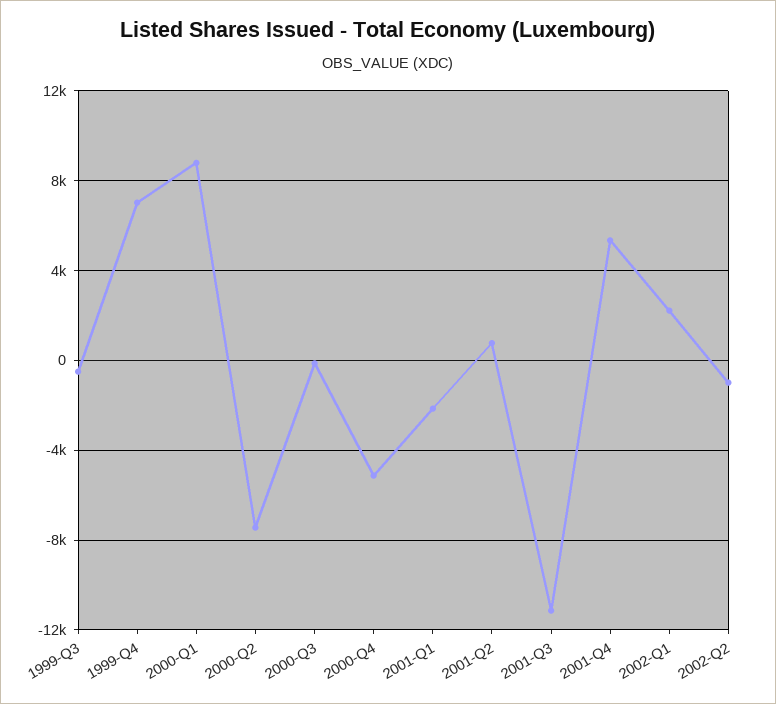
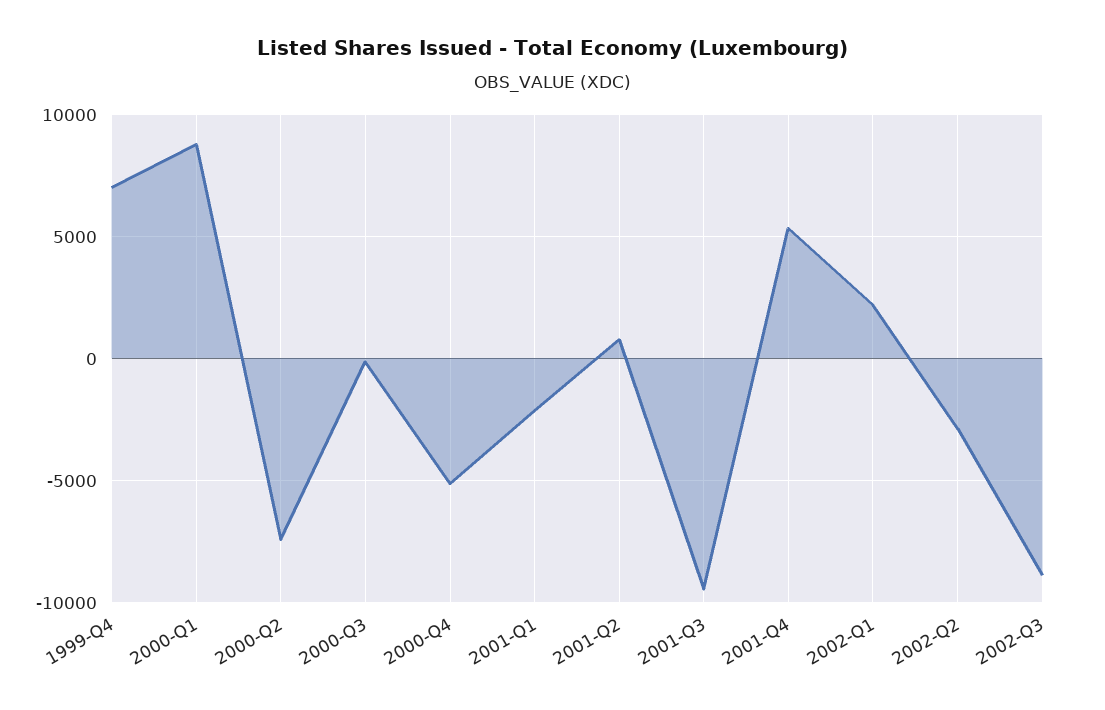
1999-Q3: -500 -> none
2001-Q3: -11000 -> -9500
2002-Q2: -1000 -> -3000
2002-Q3: none -> -9000

